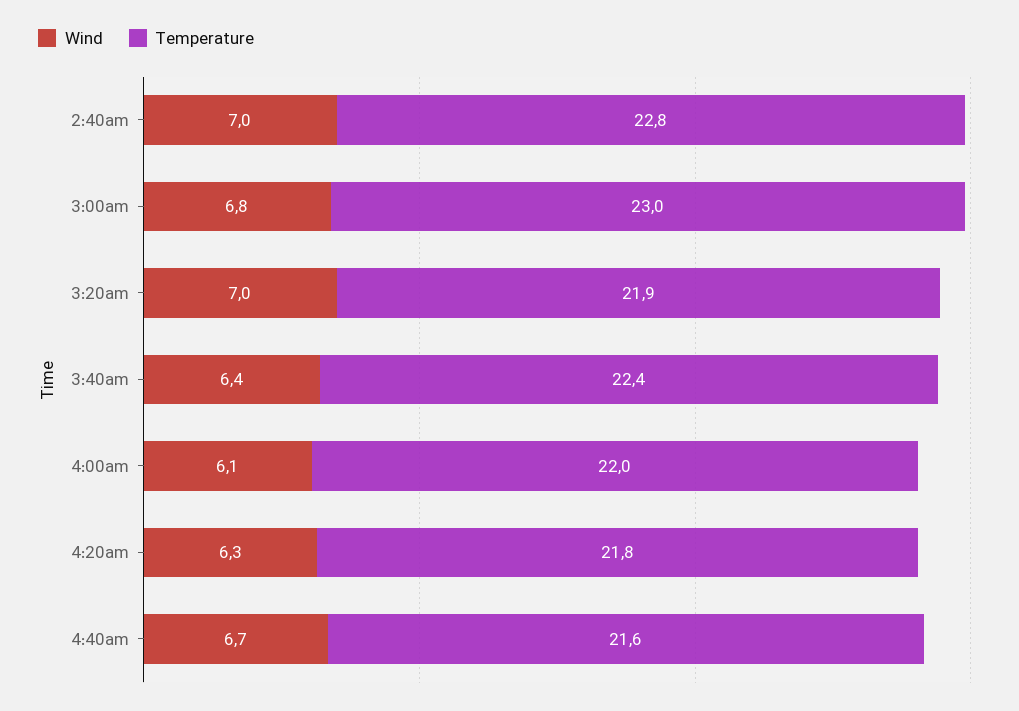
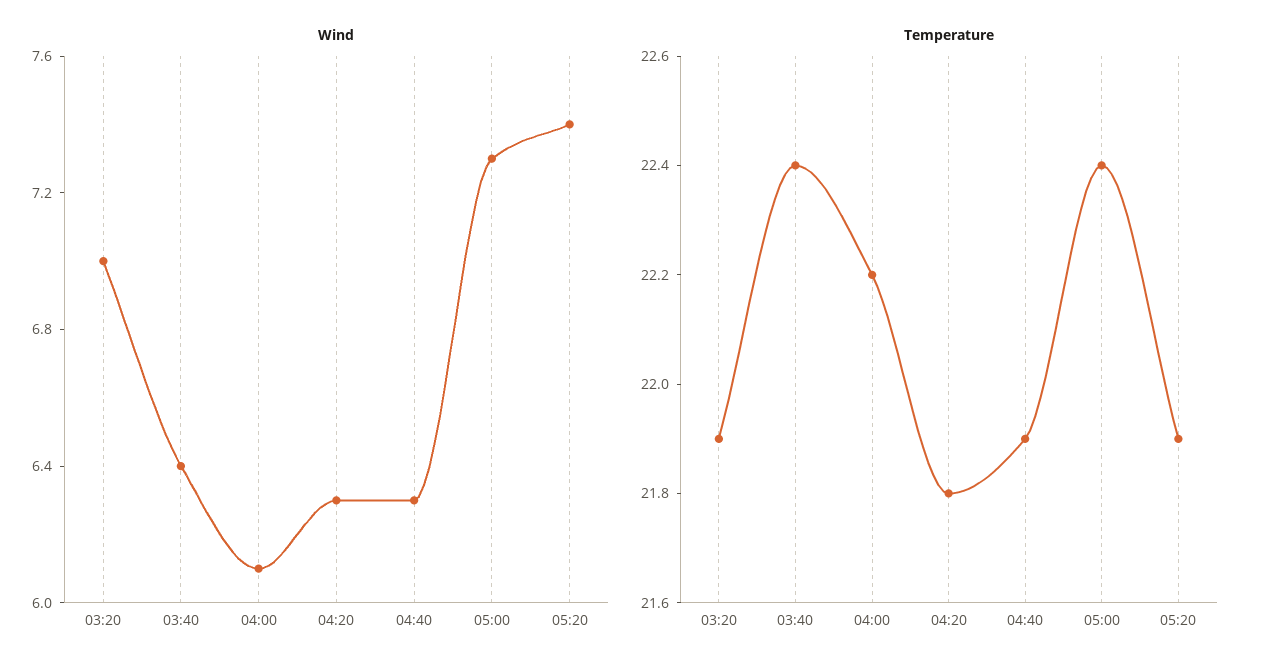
Wind, 2:40am: 7 -> none
Temperature, 2:40am: 22.8 -> none
Wind, 3:00am: 6.8 -> none
Temperature, 3:00am: 23 -> none
Temperature, 4:00am: 22 -> 22.2
Wind, 4:40am: 6.7 -> 6.3
Temperature, 4:40am: 21.6 -> 21.9
Wind, 05:00: none -> 7.3
Wind, 05:20: none -> 7.4
Temperature, 05:00: none -> 22.4
Temperature, 05:20: none -> 21.9

